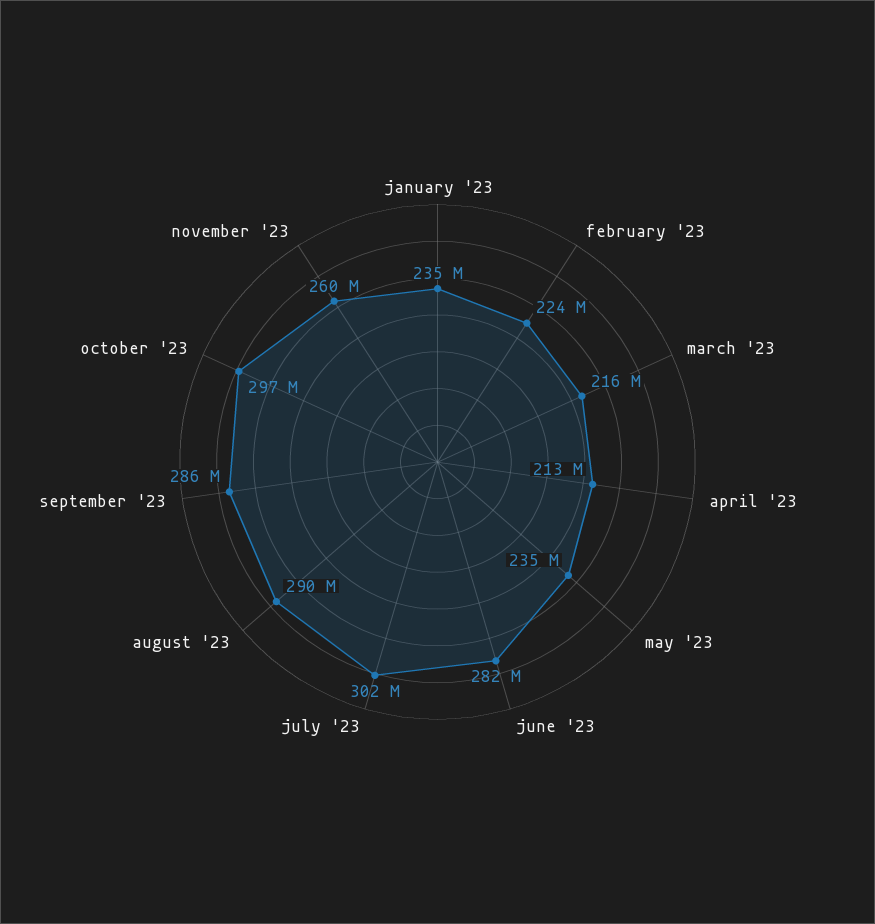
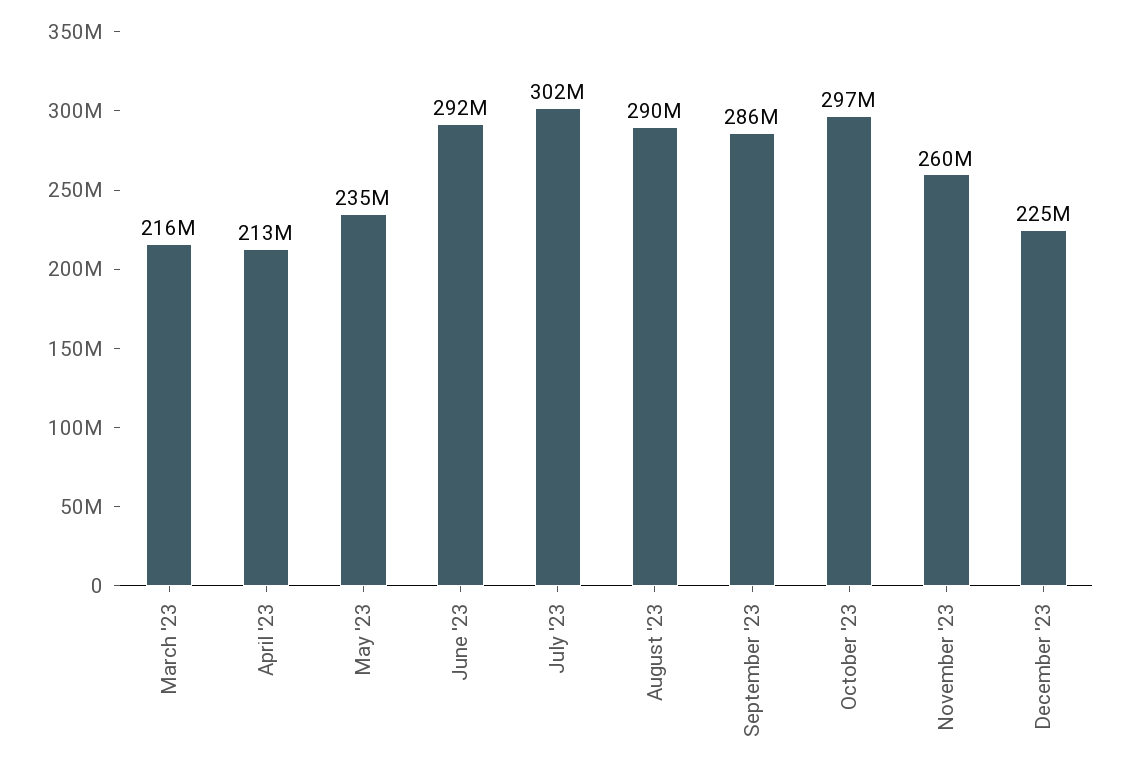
january '23: 235000000 -> none
february '23: 224000000 -> none
june '23: 282000000 -> 292000000
December '23: none -> 225000000

